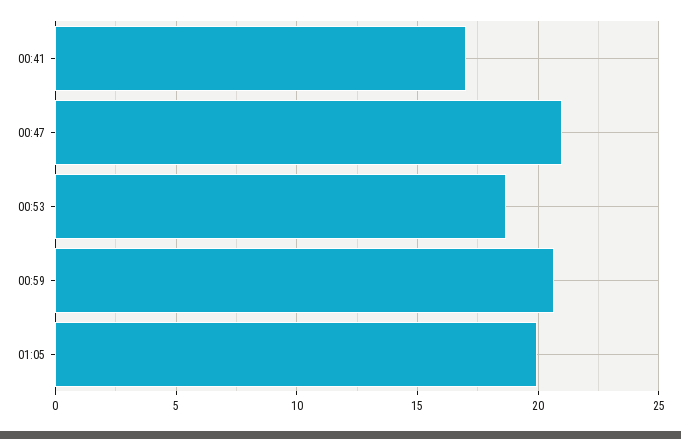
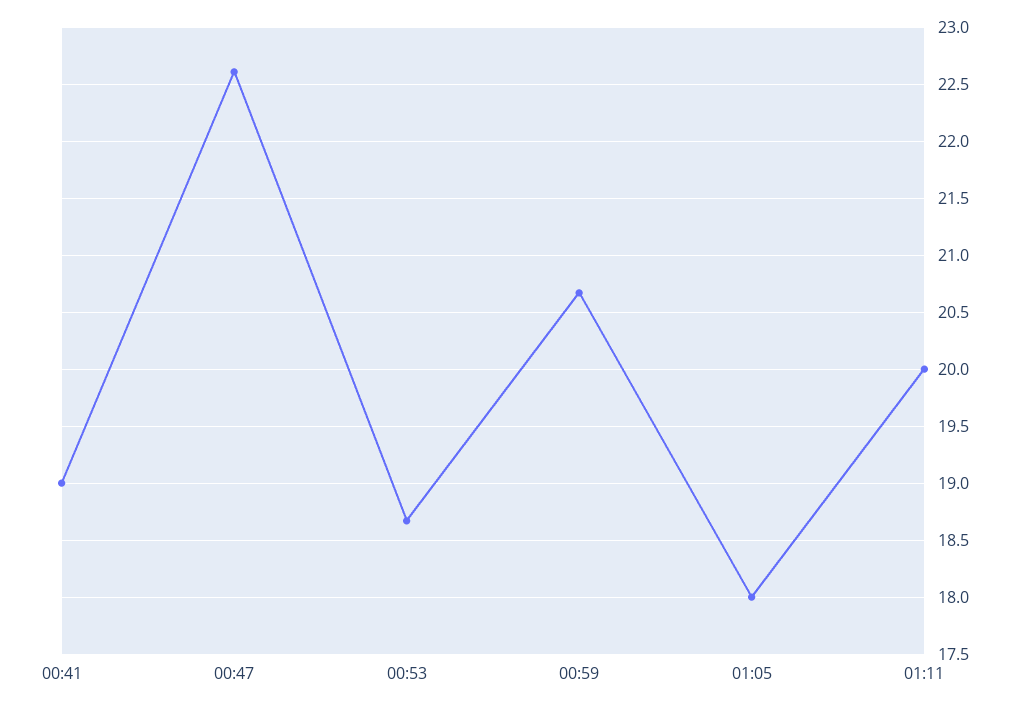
00:41: 17 -> 19
00:47: 21 -> 22.6
01:05: 20 -> 18
01:11: none -> 20

